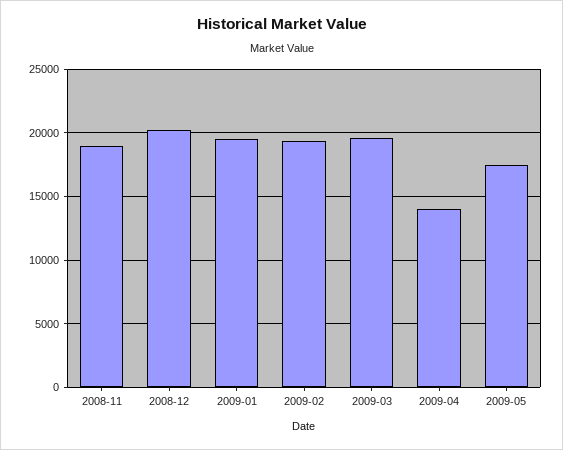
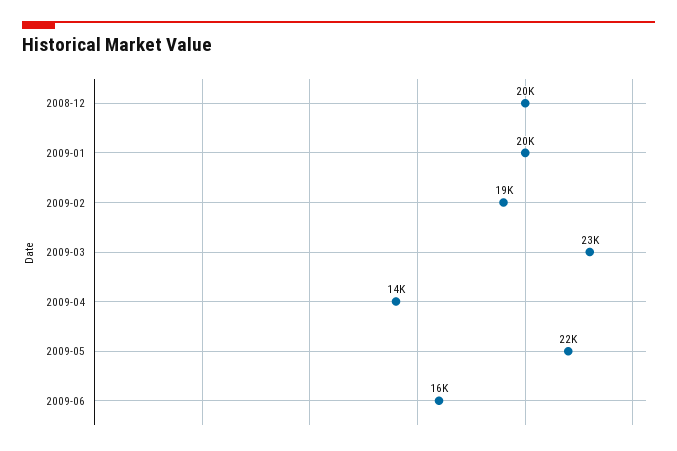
2008-11: 19000 -> none
2009-03: 19500 -> 23000
2009-05: 17500 -> 22000
2009-06: none -> 16000

